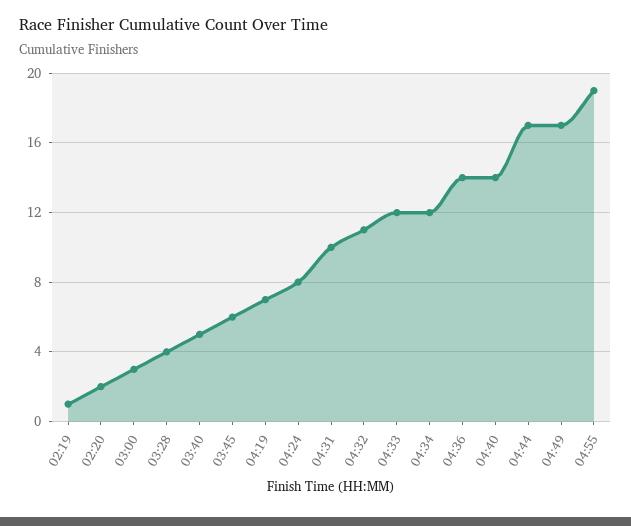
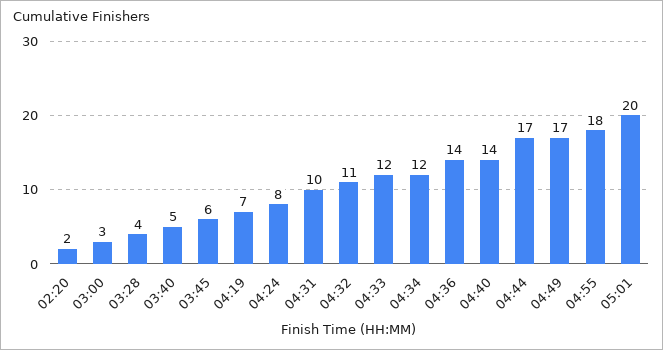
02:19: 1 -> none
04:55: 19 -> 18
05:01: none -> 20

